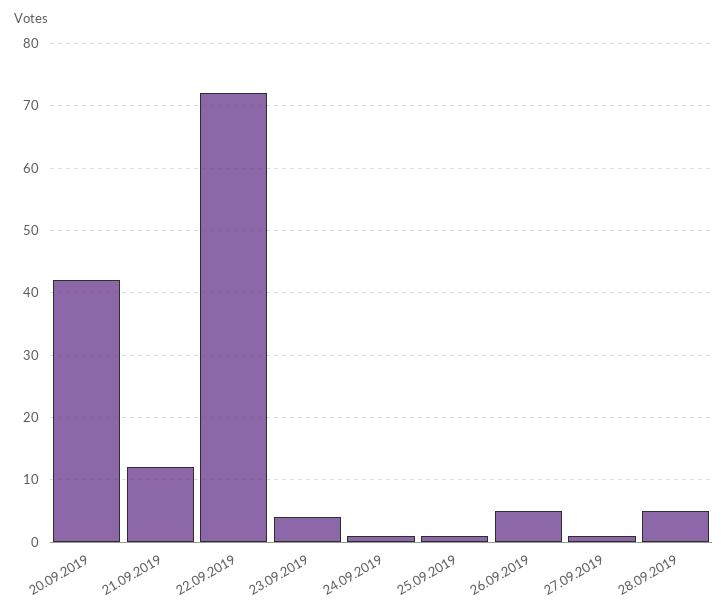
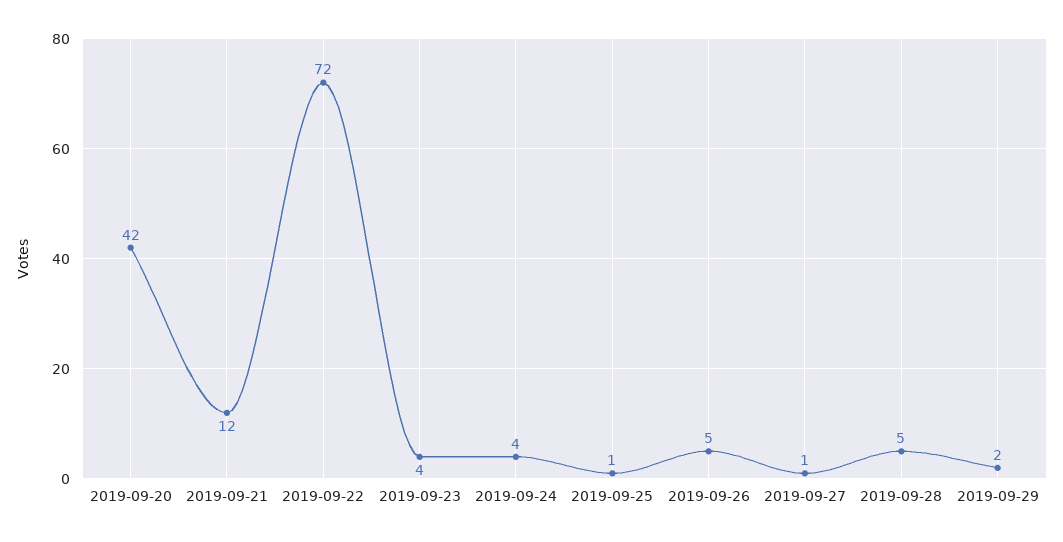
24.09.2019: 1 -> 4
2019-09-29: none -> 2

